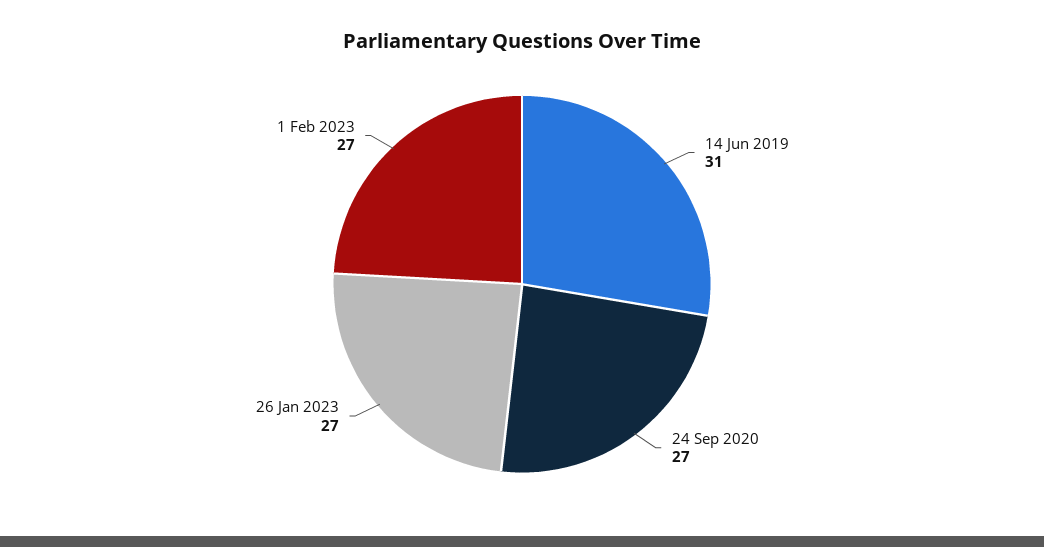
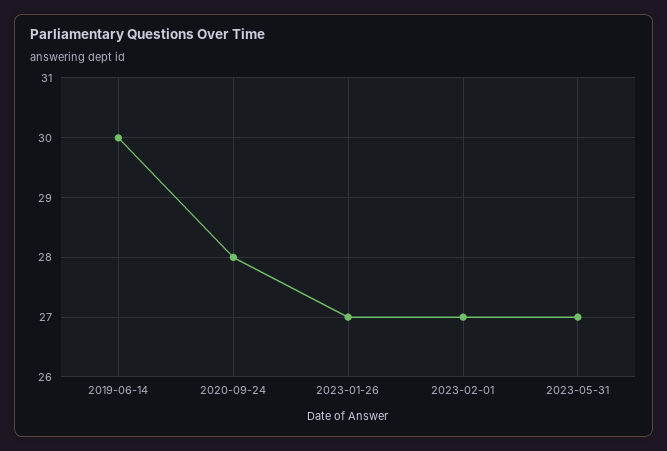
14 Jun 2019: 31 -> 30
24 Sep 2020: 27 -> 28
2023-05-31: none -> 27

